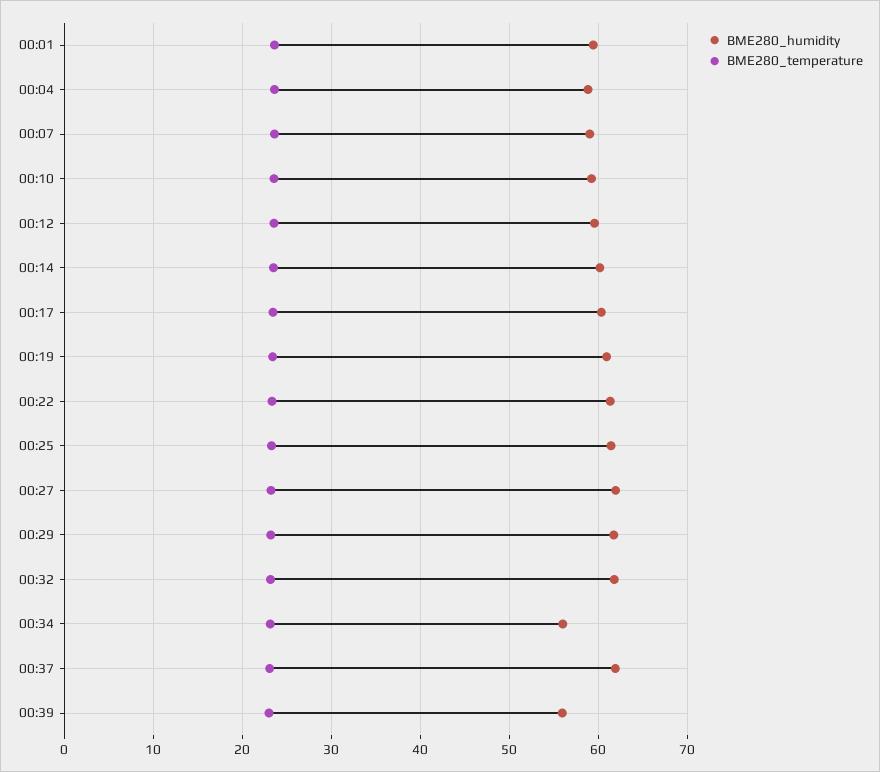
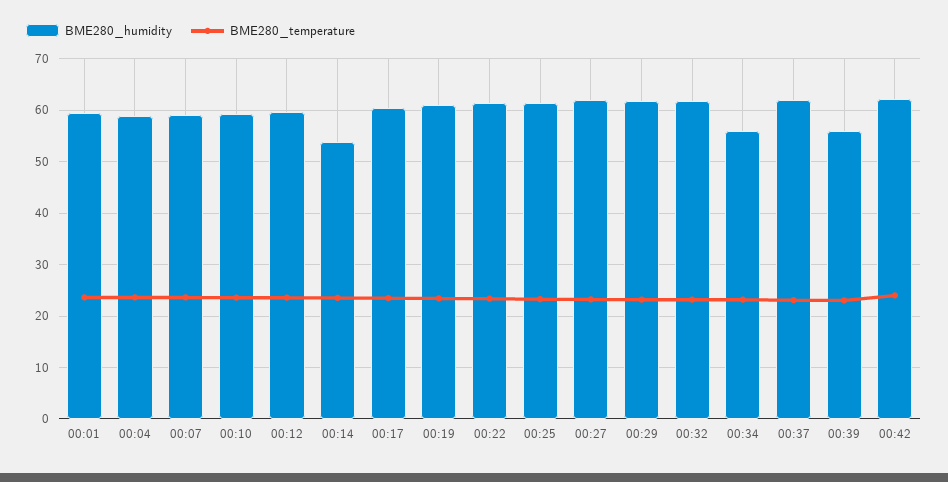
BME280_humidity, 00:14: 60 -> 54
BME280_humidity, 00:42: none -> 62
BME280_temperature, 00:42: none -> 24

